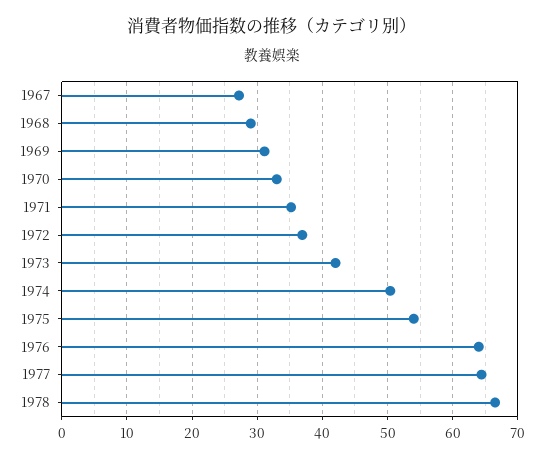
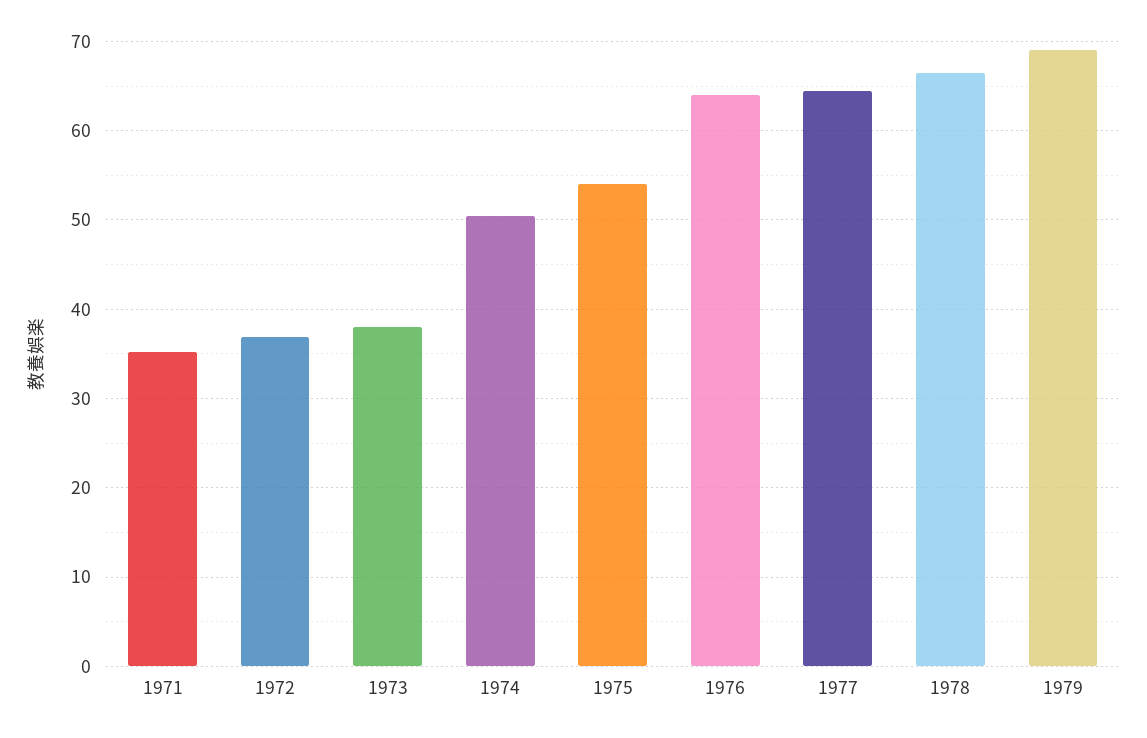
1967: 27 -> none
1968: 29 -> none
1969: 31 -> none
1970: 33 -> none
1973: 42 -> 38
1979: none -> 69

